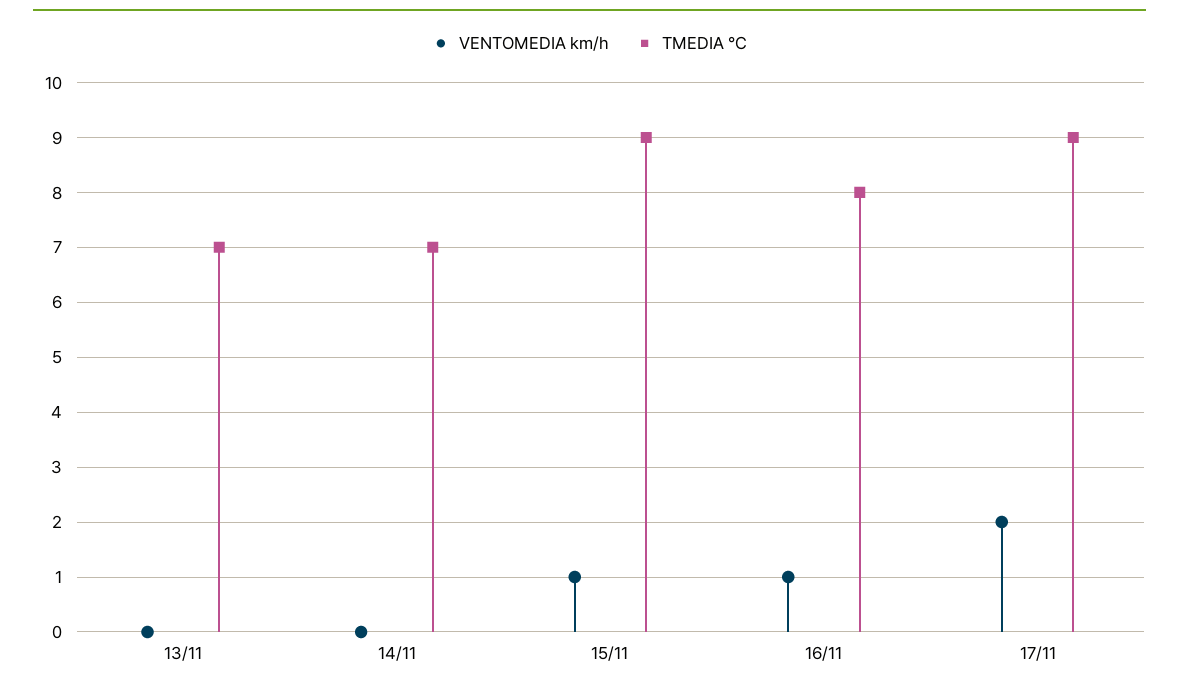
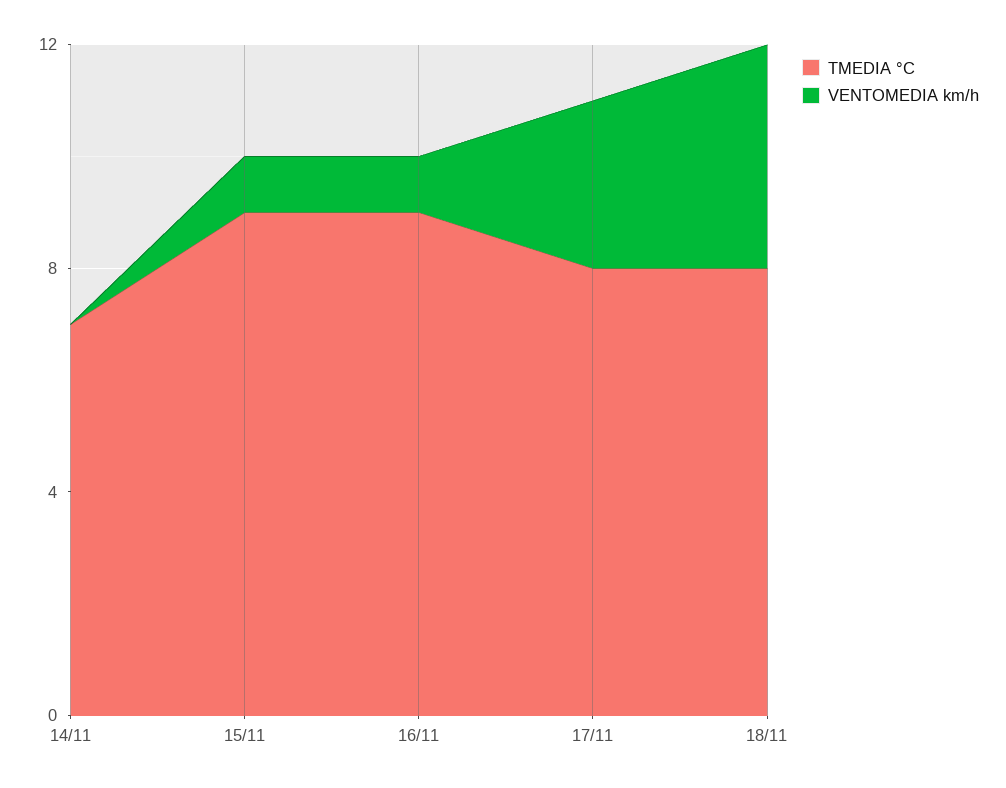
VENTOMEDIA km/h, 13/11: 0 -> none
TMEDIA °C, 13/11: 7 -> none
TMEDIA °C, 16/11: 8 -> 9
VENTOMEDIA km/h, 17/11: 2 -> 3
TMEDIA °C, 17/11: 9 -> 8
TMEDIA °C, 18/11: none -> 8
VENTOMEDIA km/h, 18/11: none -> 4

